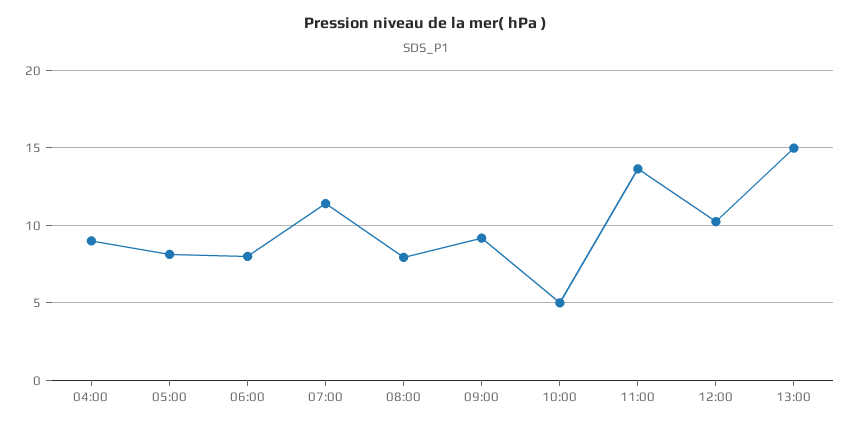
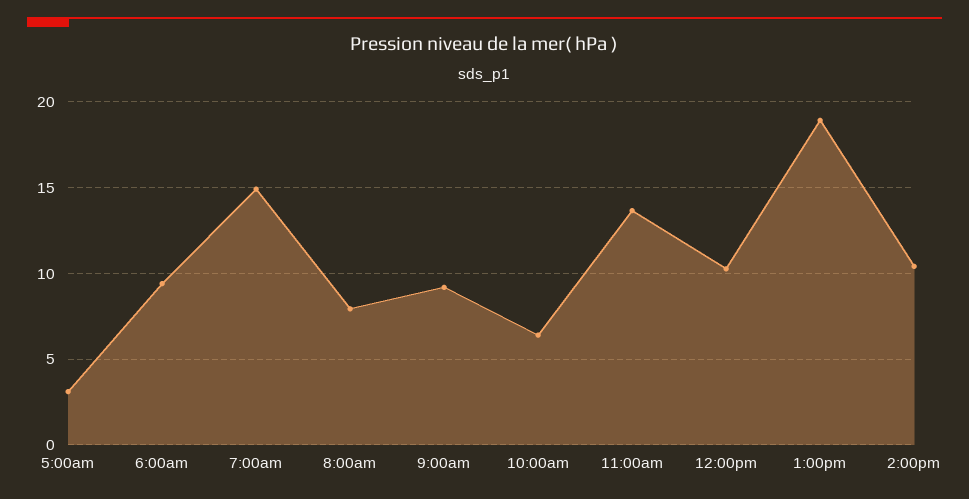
04:00: 9 -> none
05:00: 8 -> 3
06:00: 8 -> 9.5
07:00: 11.5 -> 15
10:00: 5 -> 6.5
13:00: 15 -> 19
2:00pm: none -> 10.5

